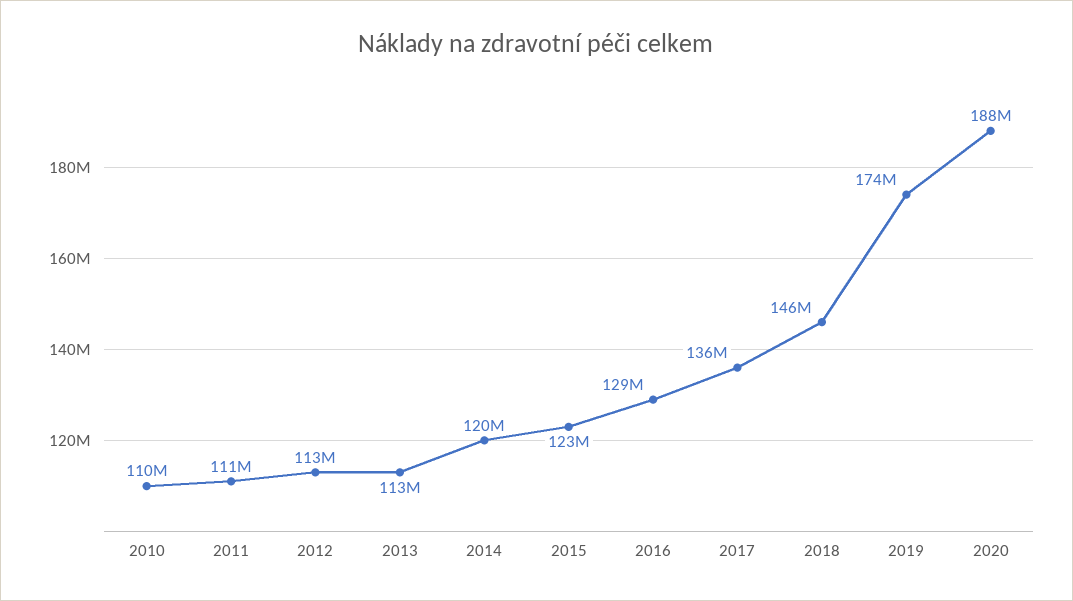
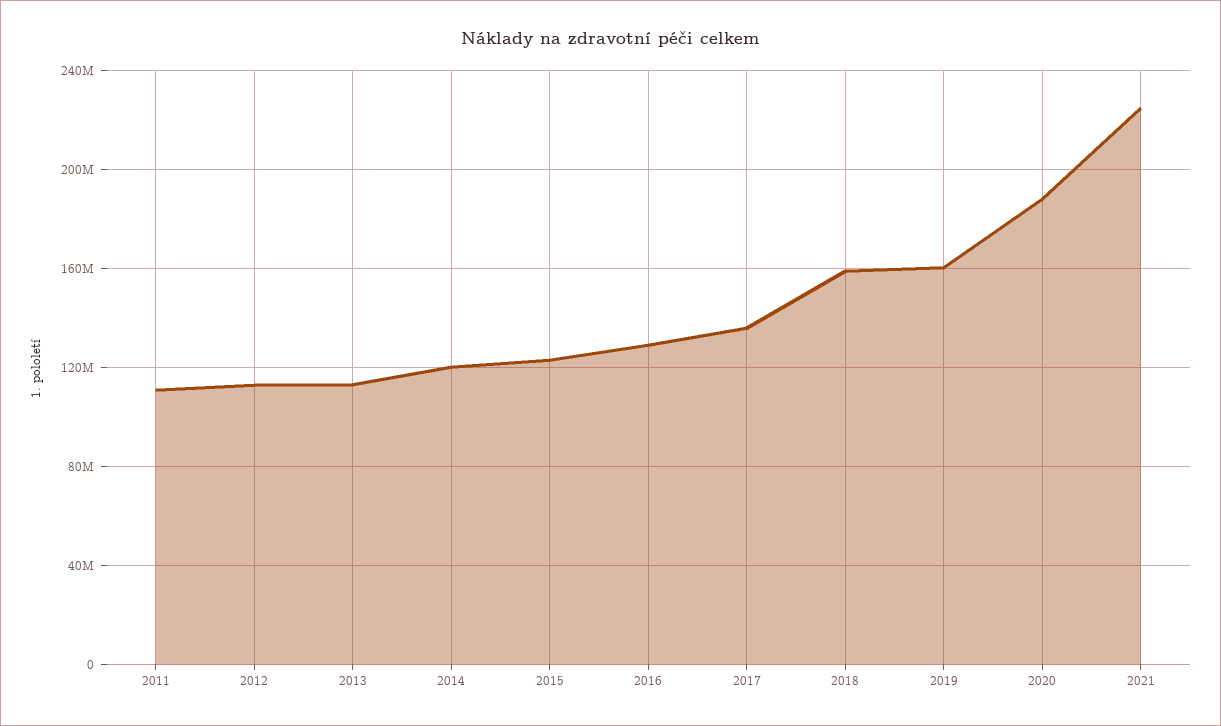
2010: 110000000 -> none
2018: 146000000 -> 160000000
2019: 174000000 -> 160000000
2021: none -> 225000000

